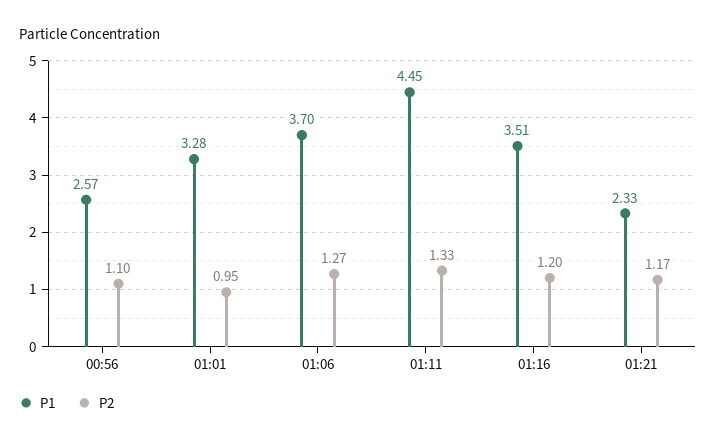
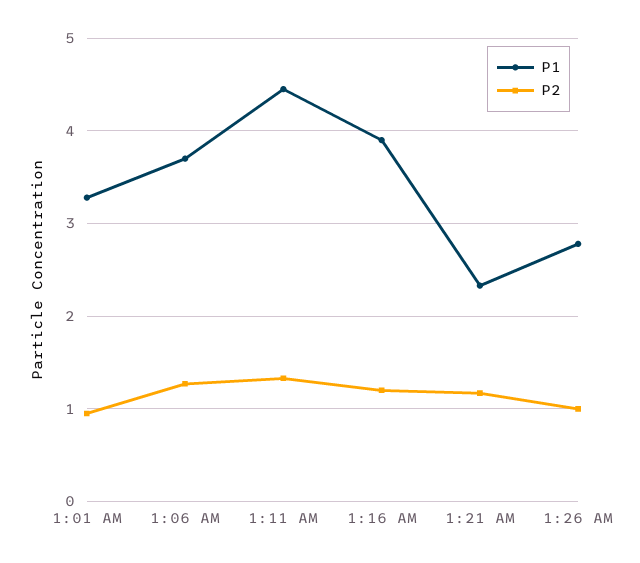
P1, 00:56: 2.57 -> none
P2, 00:56: 1.1 -> none
P1, 01:16: 3.51 -> 3.9
P1, 1:26 AM: none -> 2.8
P2, 1:26 AM: none -> 1

